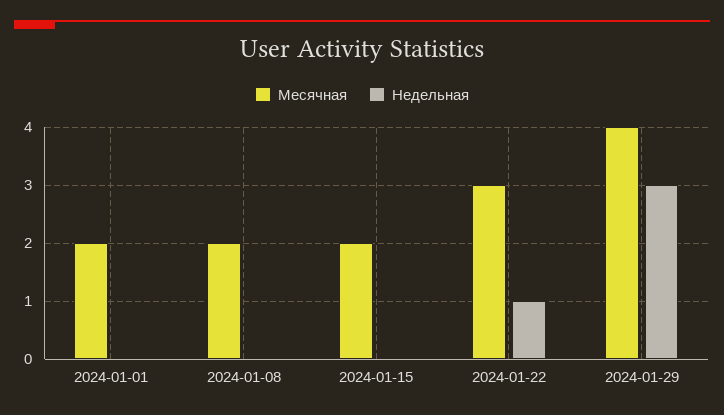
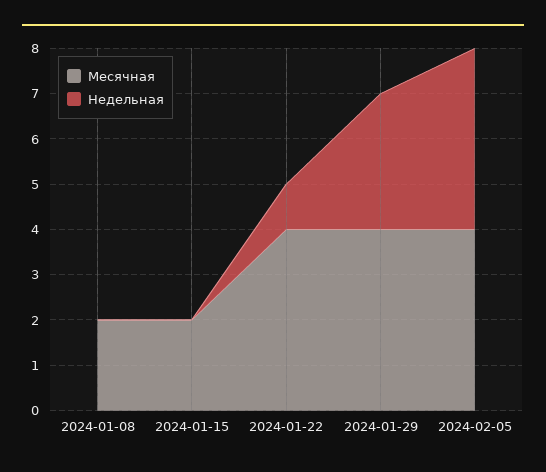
Месячная, 2024-01-01: 2 -> none
Недельная, 2024-01-01: 0 -> none
Месячная, 2024-01-22: 3 -> 4
Месячная, 2024-02-05: none -> 4
Недельная, 2024-02-05: none -> 4

